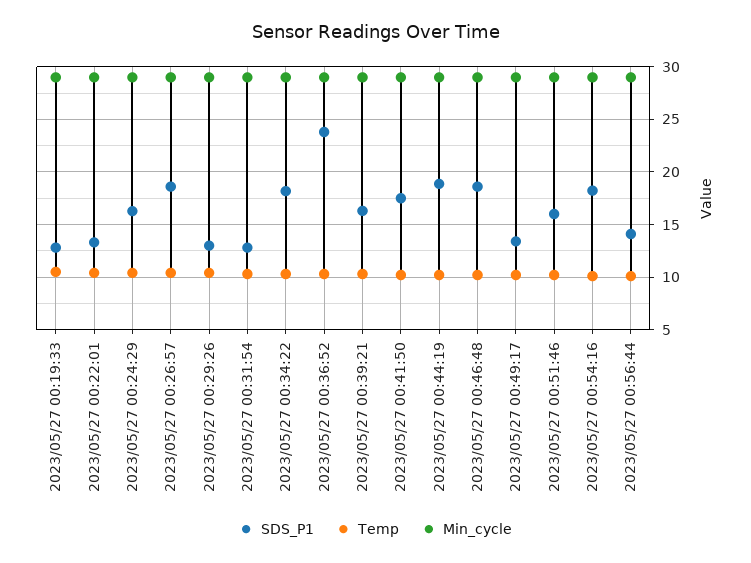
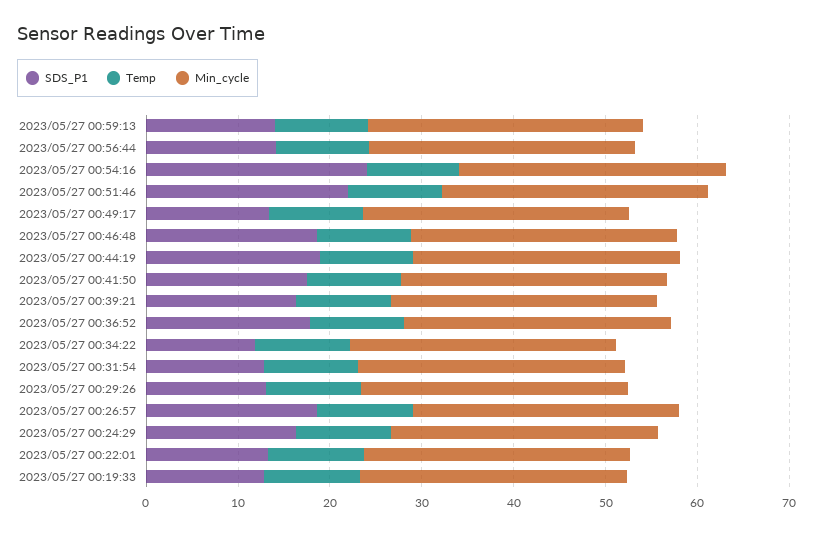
SDS_P1, 2023/05/27 00:34:22: 18 -> 12
SDS_P1, 2023/05/27 00:36:52: 24 -> 18
SDS_P1, 2023/05/27 00:51:46: 16 -> 22
SDS_P1, 2023/05/27 00:54:16: 18 -> 24
SDS_P1, 2023/05/27 00:59:13: none -> 14
Temp, 2023/05/27 00:59:13: none -> 10
Min_cycle, 2023/05/27 00:59:13: none -> 30

